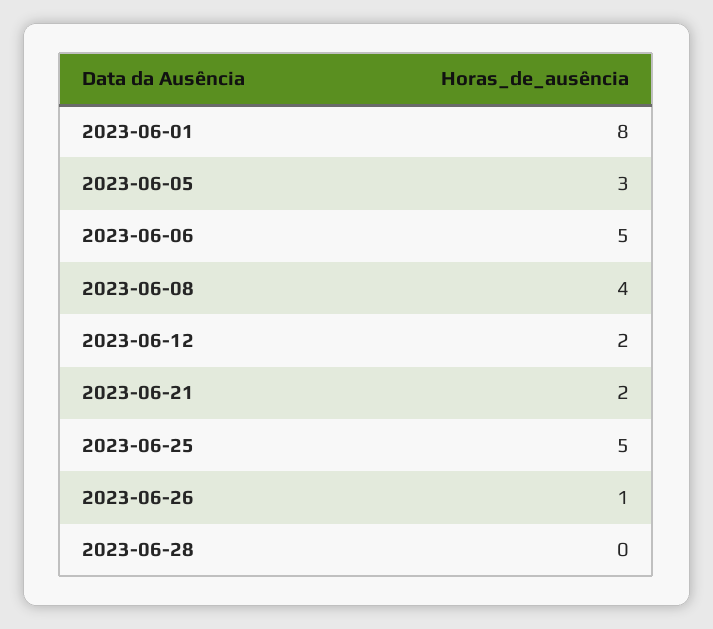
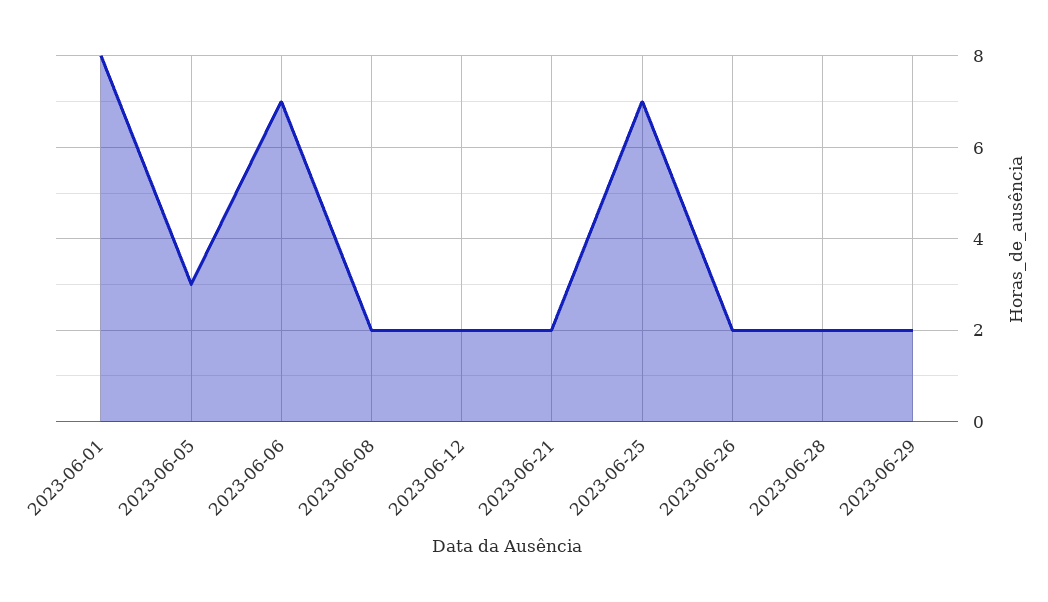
2023-06-06: 5 -> 7
2023-06-08: 4 -> 2
2023-06-25: 5 -> 7
2023-06-26: 1 -> 2
2023-06-28: 0 -> 2
2023-06-29: none -> 2

